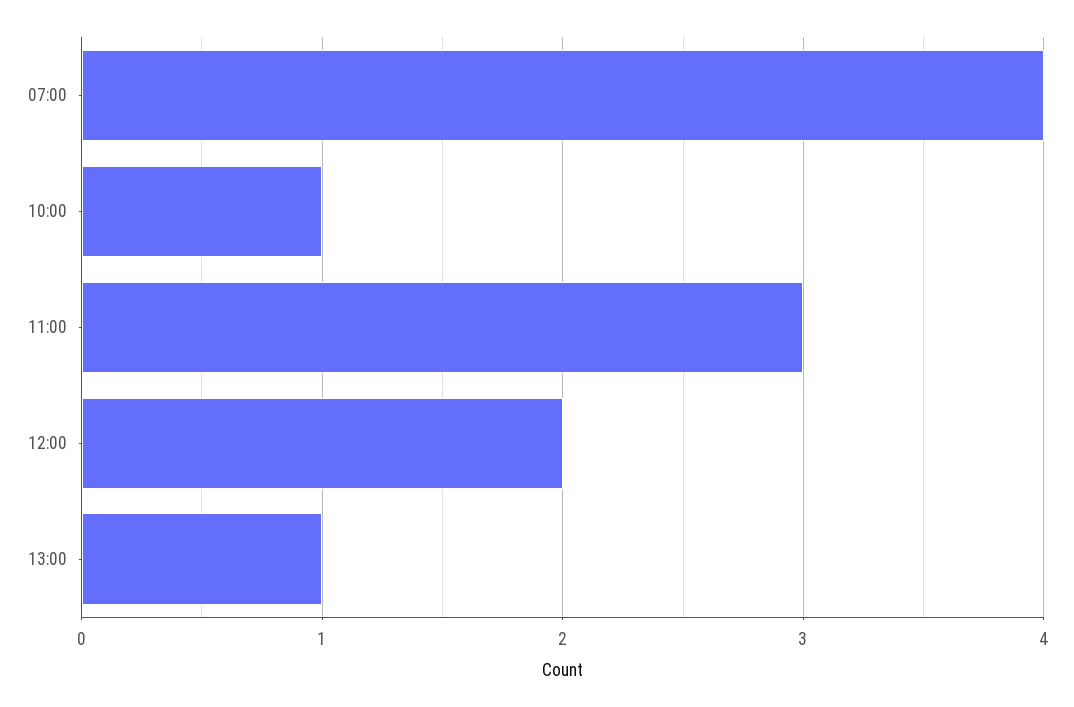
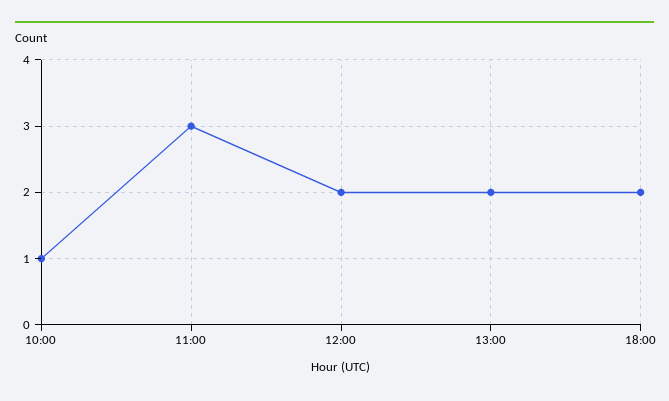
07:00: 4 -> none
13:00: 1 -> 2
18:00: none -> 2

